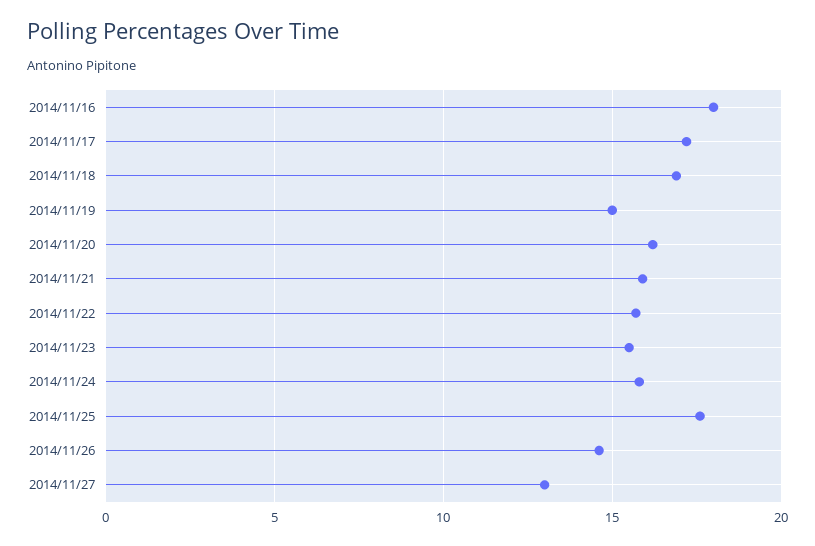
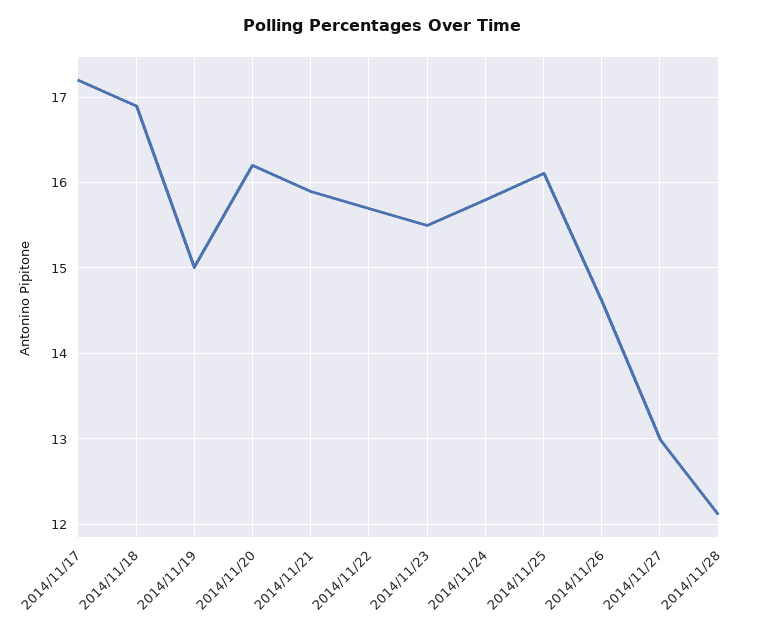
2014/11/16: 18 -> none
2014/11/25: 17.5 -> 16.1
2014/11/28: none -> 12.1

